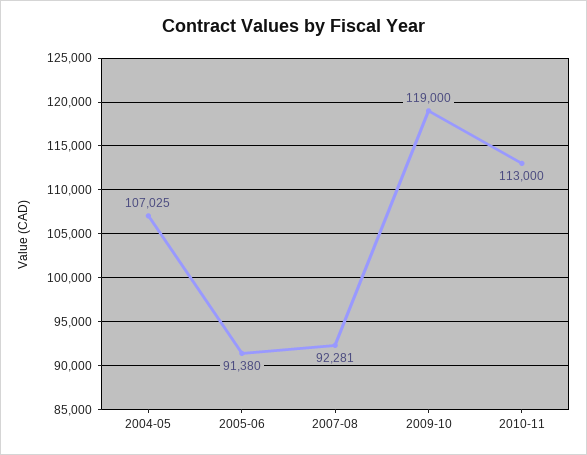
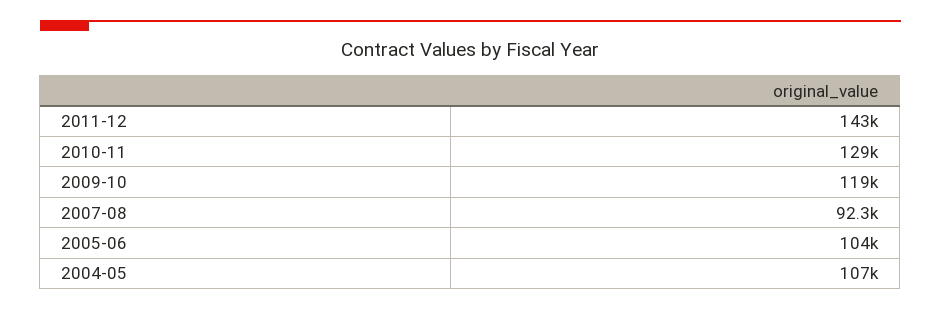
2005-06: 91380 -> 104000
2010-11: 113000 -> 129000
2011-12: none -> 143000

